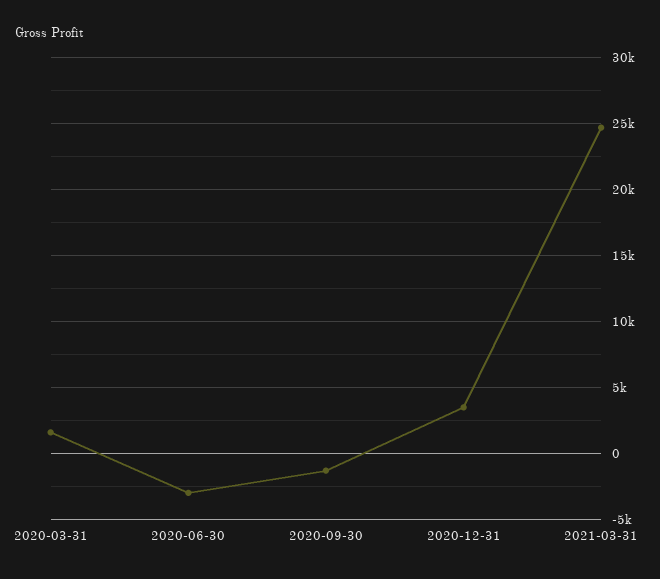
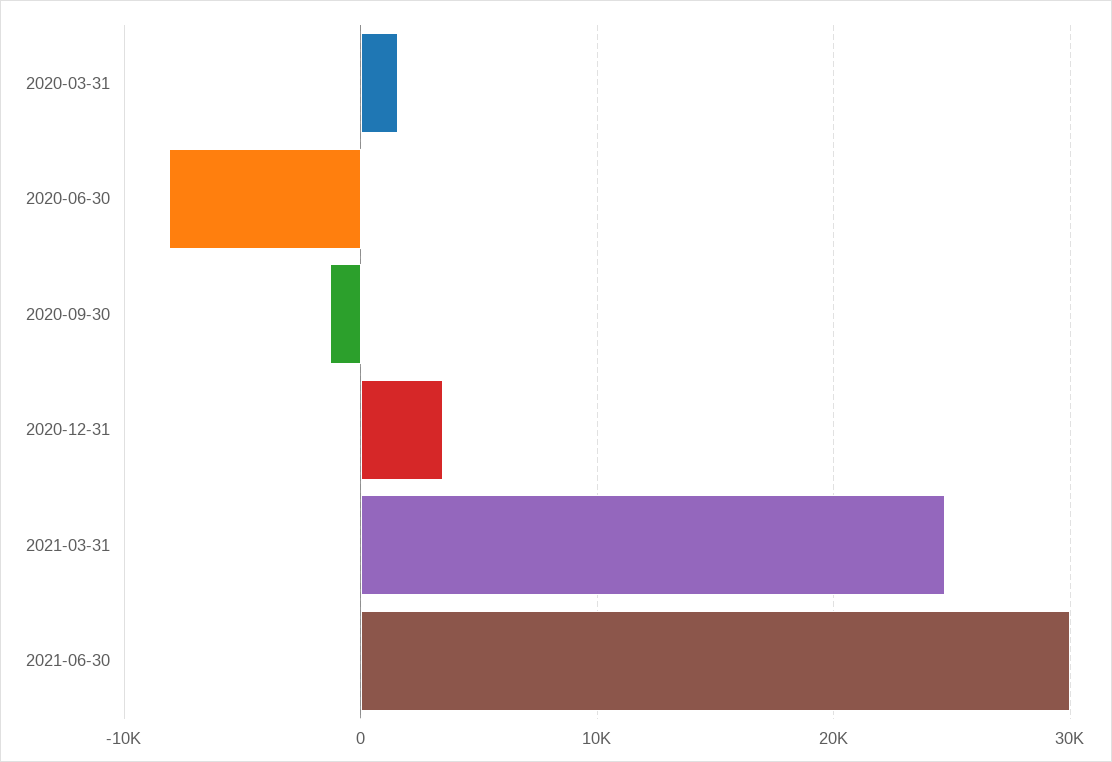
2020-06-30: -3000 -> -8000
2021-06-30: none -> 30000

